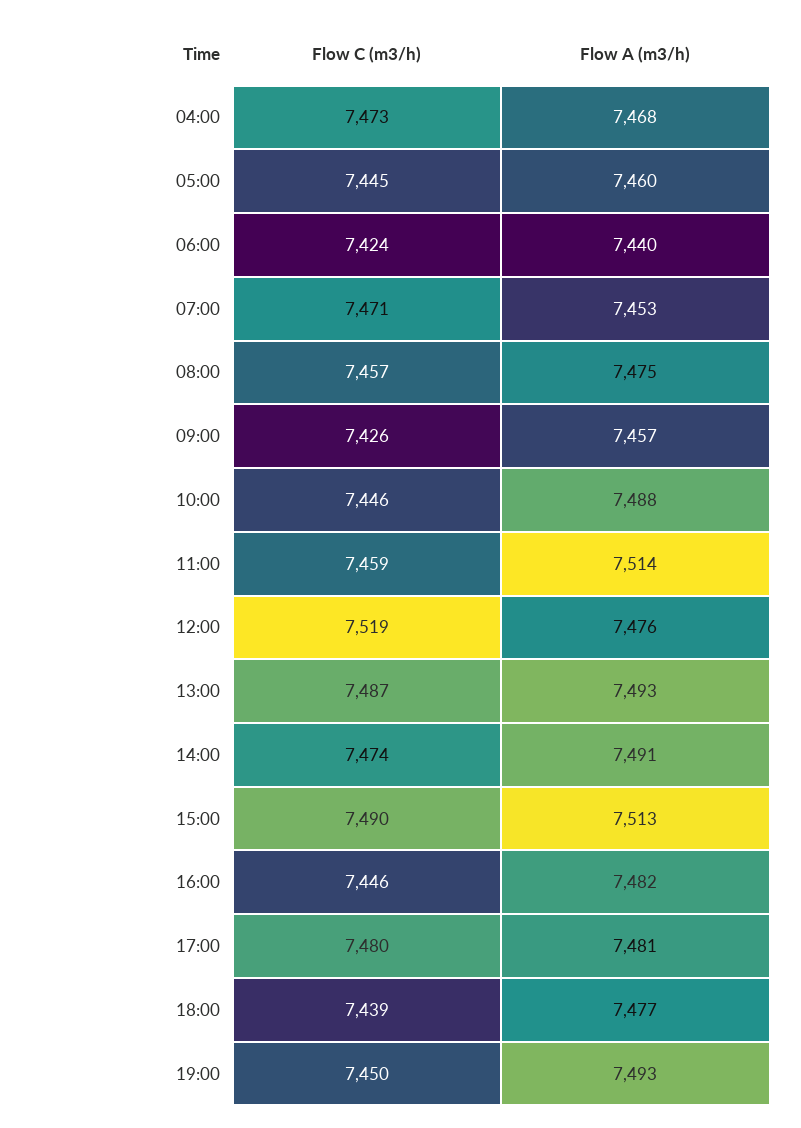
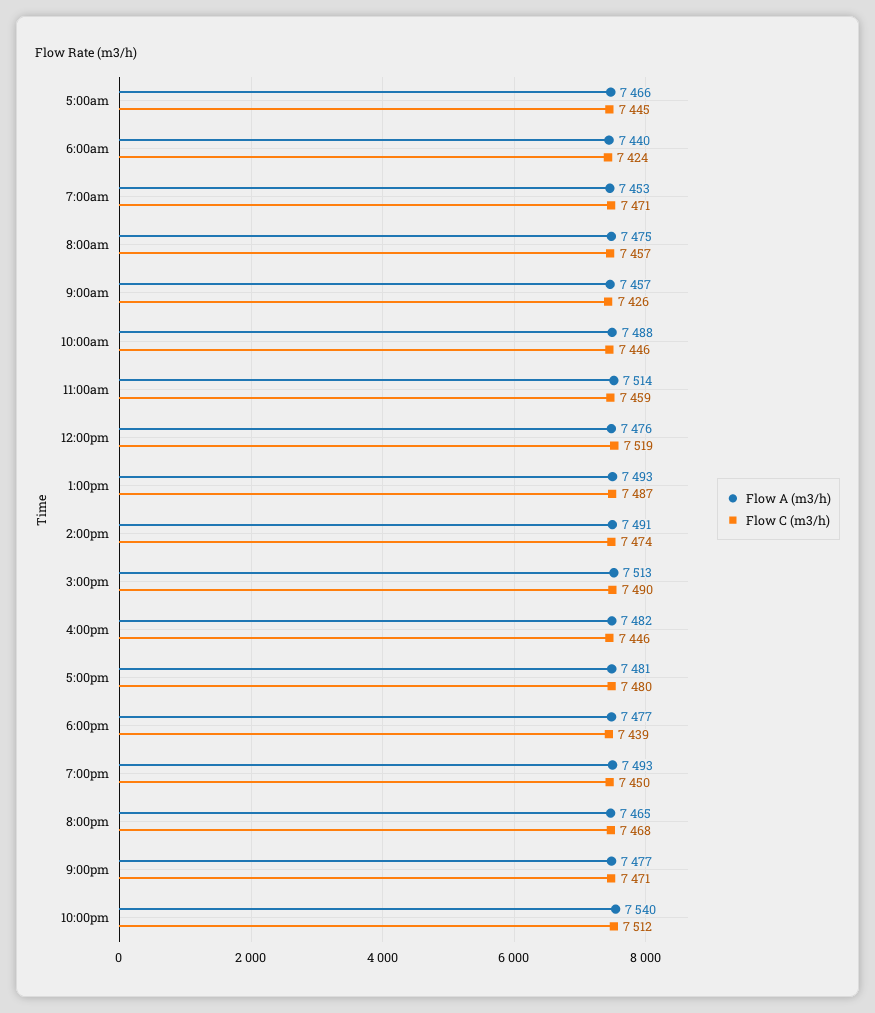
Flow C (m3/h), 04:00: 7473 -> none
Flow A (m3/h), 04:00: 7468 -> none
Flow A (m3/h), 05:00: 7460 -> 7466
Flow A (m3/h), 8:00pm: none -> 7465
Flow C (m3/h), 8:00pm: none -> 7468
Flow A (m3/h), 9:00pm: none -> 7477
Flow C (m3/h), 9:00pm: none -> 7471
Flow A (m3/h), 10:00pm: none -> 7540
Flow C (m3/h), 10:00pm: none -> 7512

